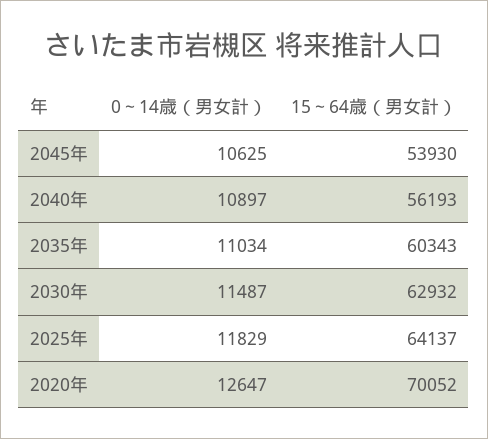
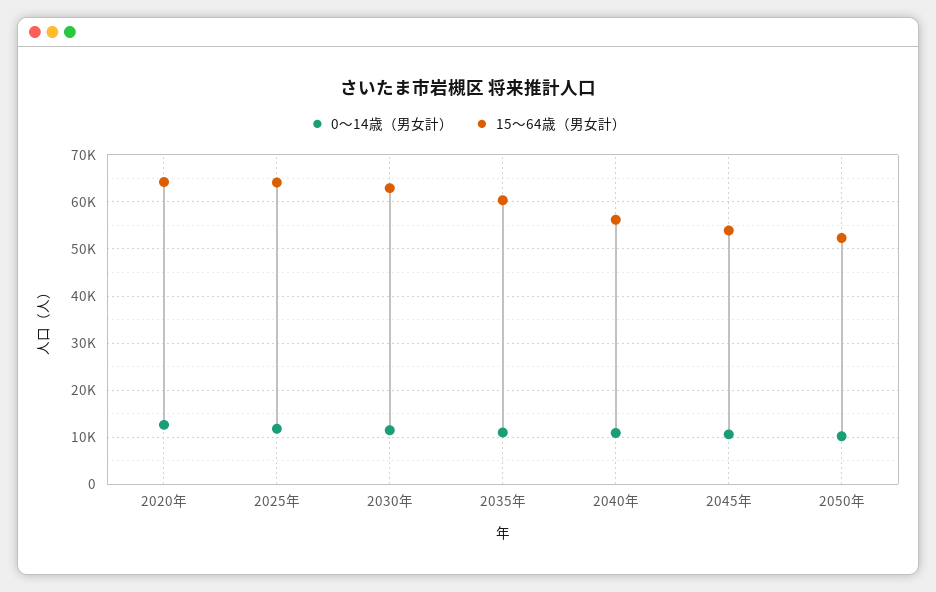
15～64歳（男女計）, 2020年: 70052 -> 64000
0～14歳（男女計）, 2050年: none -> 10000
15～64歳（男女計）, 2050年: none -> 52000

